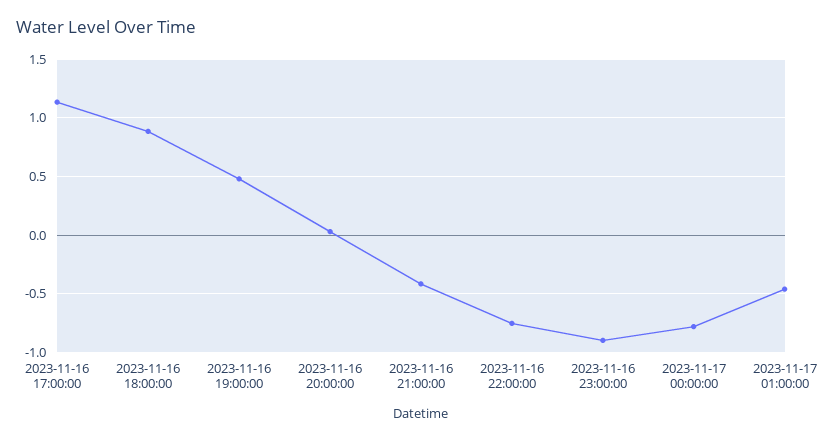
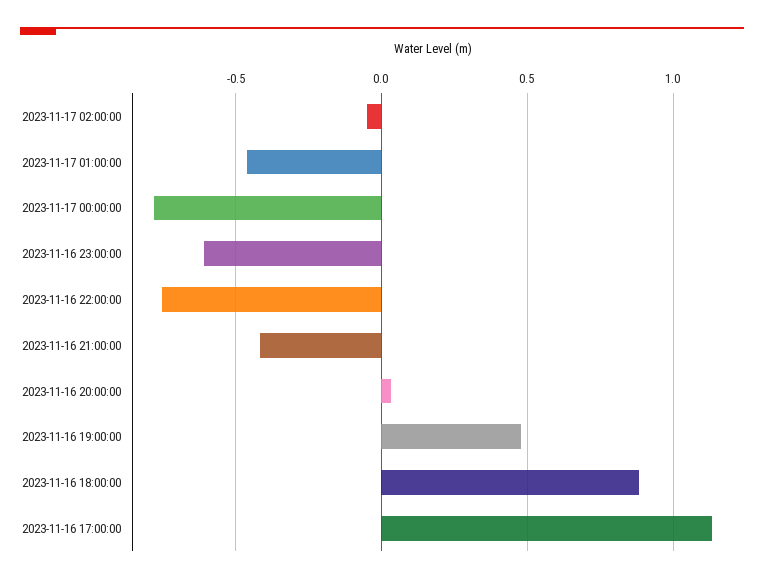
2023-11-16 23:00:00: -0.9 -> -0.6
2023-11-17 02:00:00: none -> -0.05

